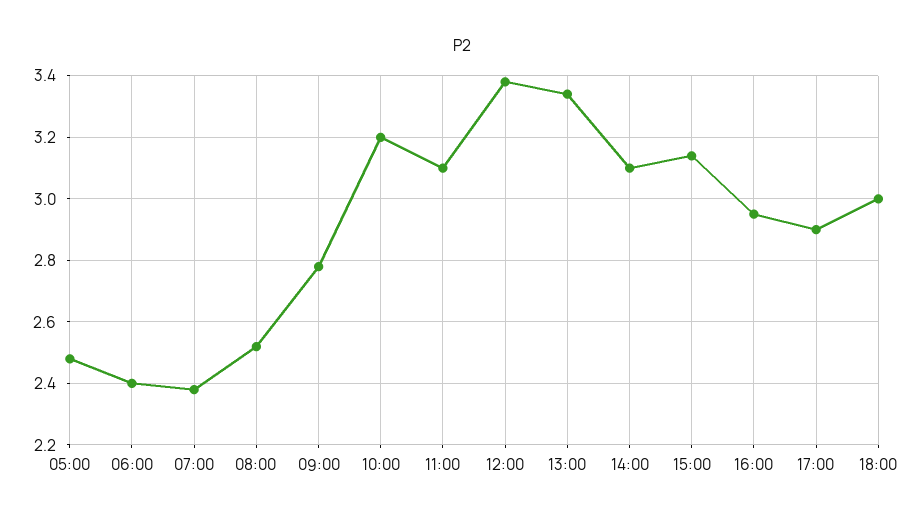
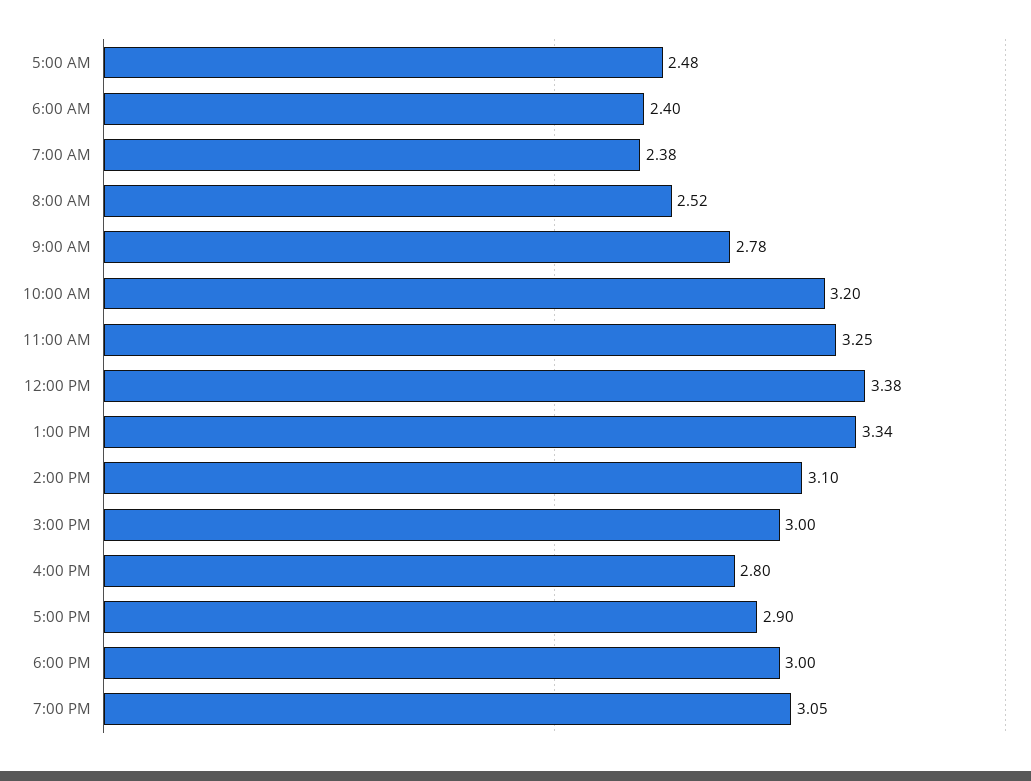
11:00: 3.1 -> 3.25
15:00: 3.15 -> 3
16:00: 2.95 -> 2.8
7:00 PM: none -> 3.05

